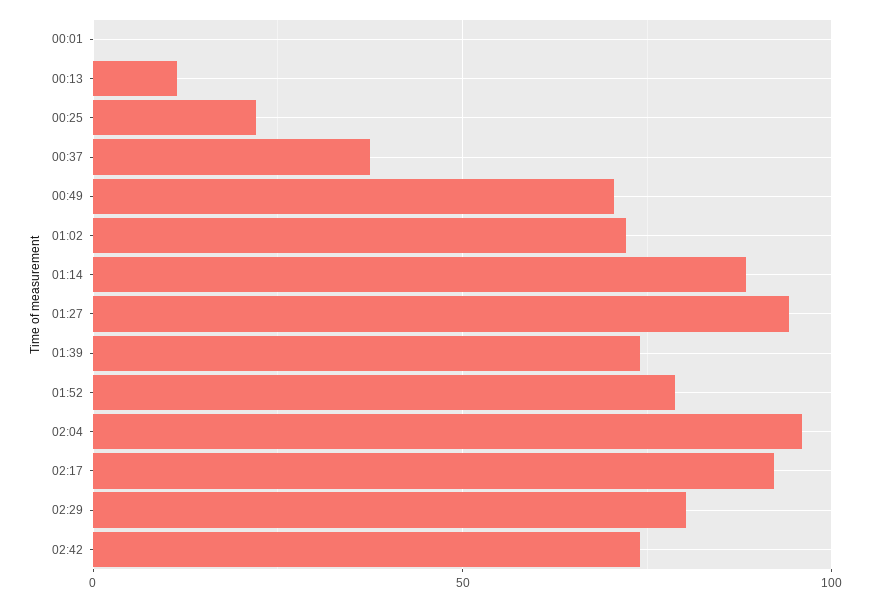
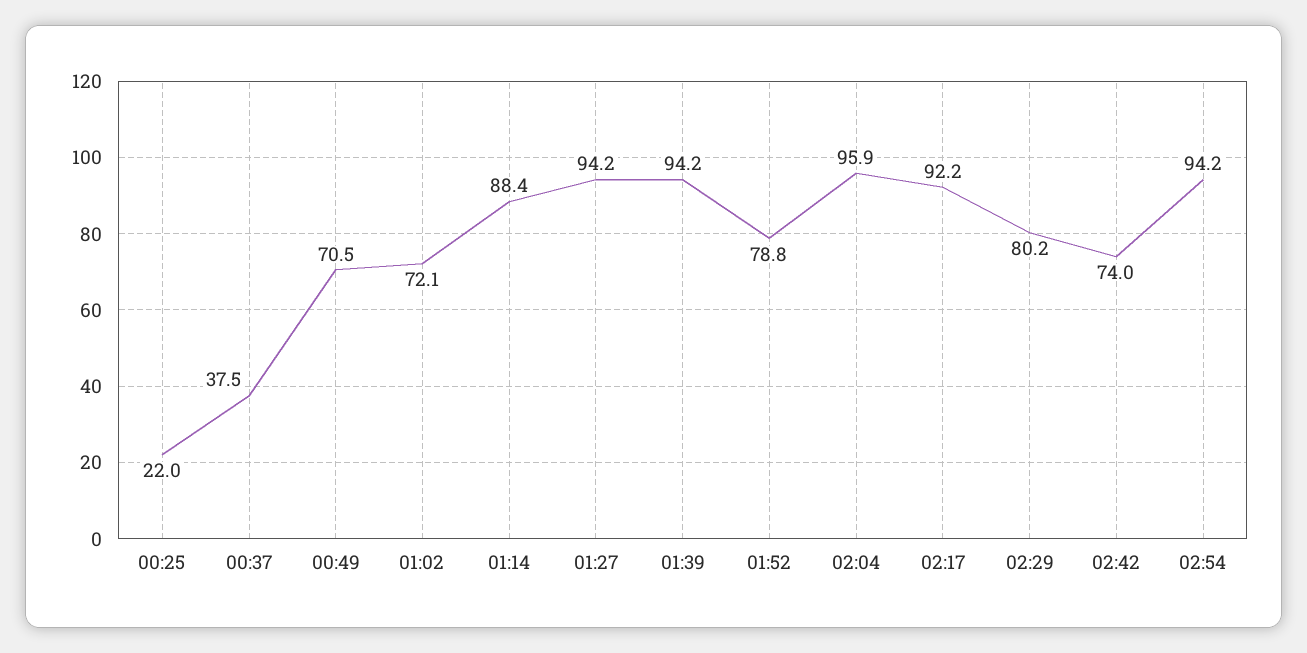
00:01: 0 -> none
00:13: 10 -> none
01:39: 75 -> 94.2
02:54: none -> 94.2

